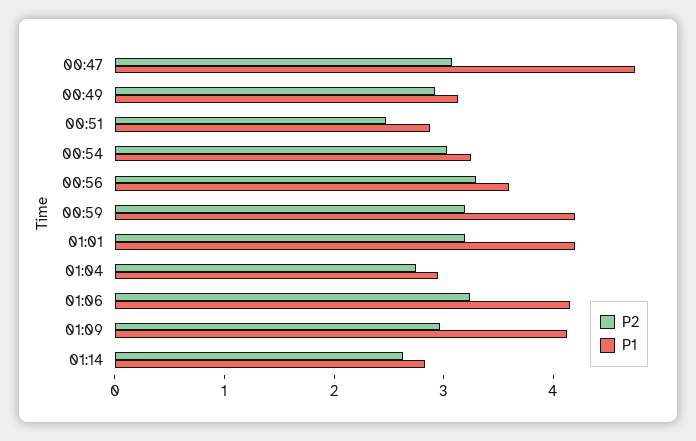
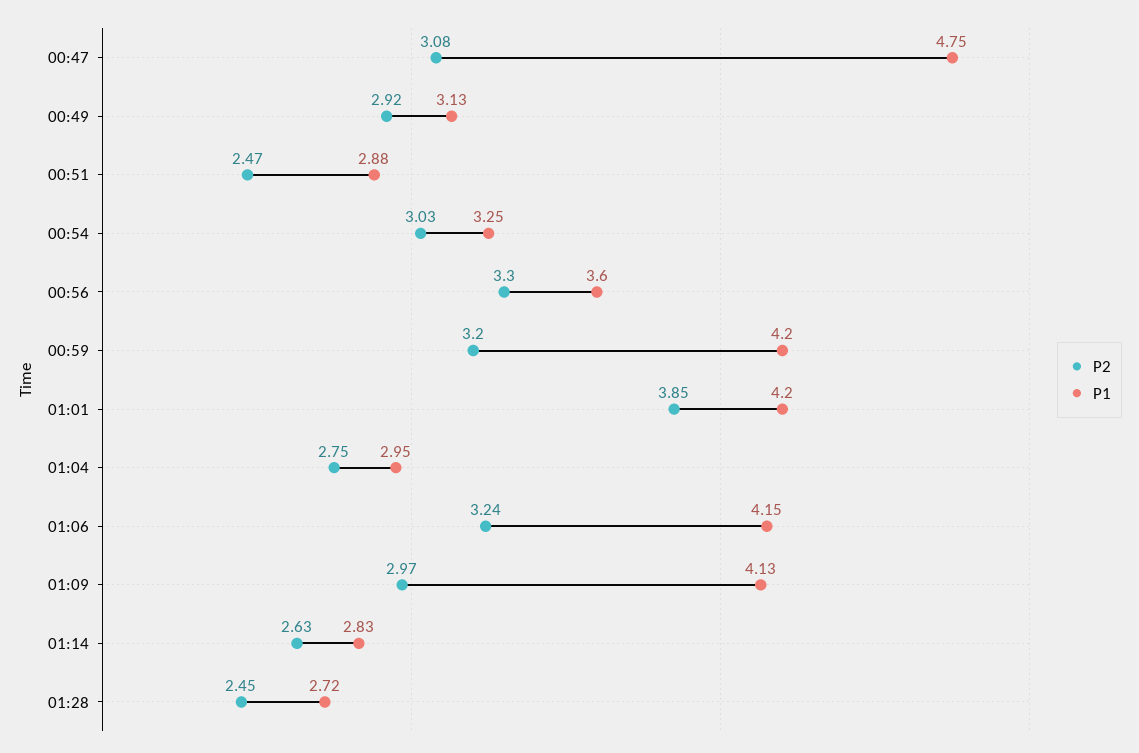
P2, 01:01: 3.2 -> 3.85
P2, 01:28: none -> 2.45
P1, 01:28: none -> 2.72

